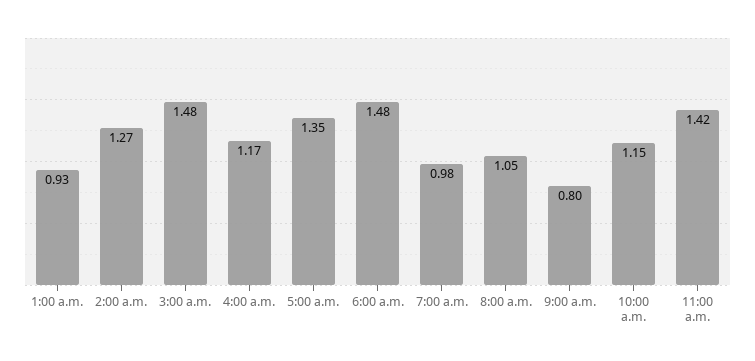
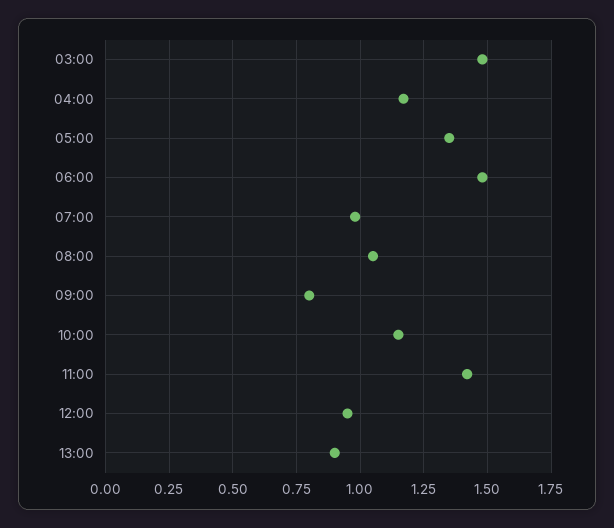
1:00 a.m.: 0.93 -> none
2:00 a.m.: 1.27 -> none
12:00: none -> 0.95
13:00: none -> 0.9

